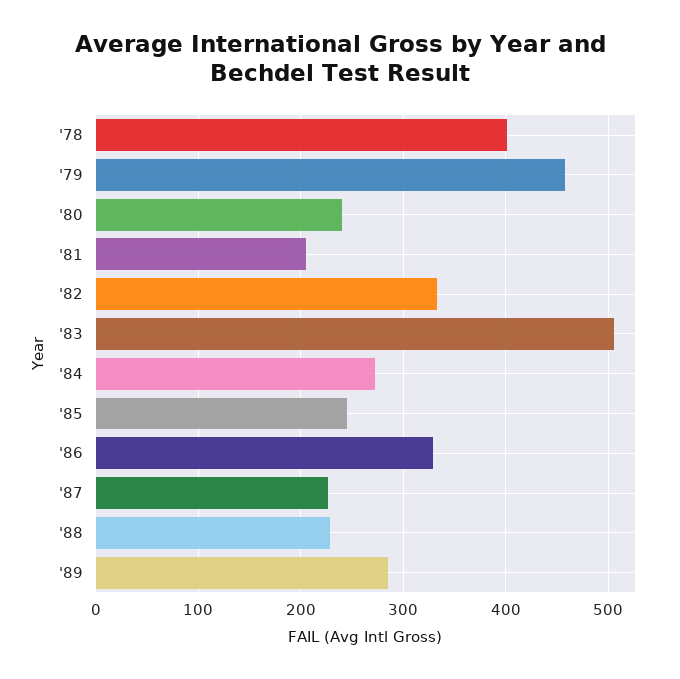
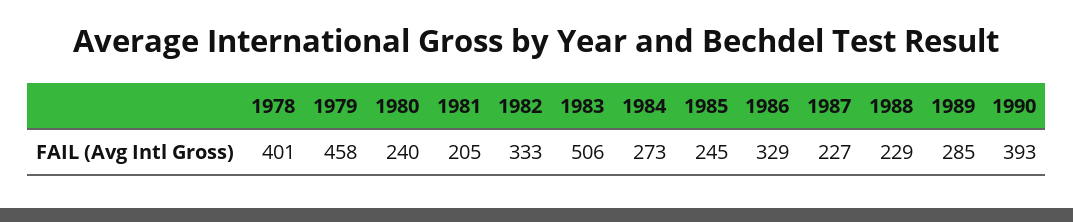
1990: none -> 393

